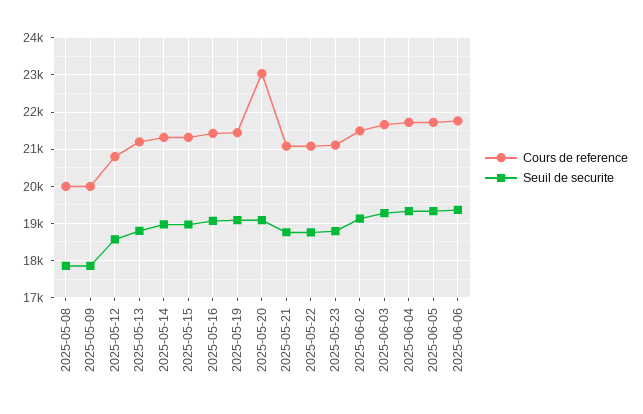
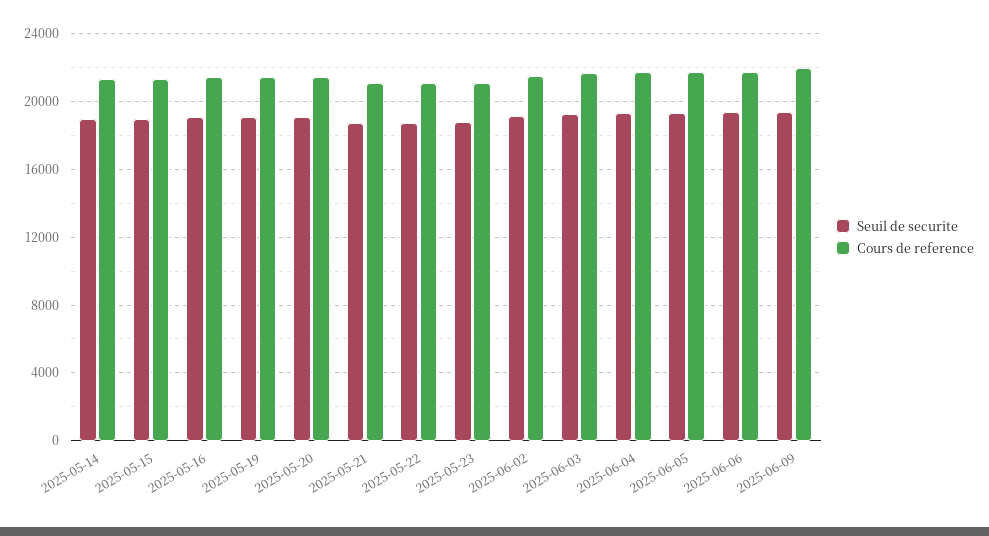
Cours de reference, 2025-05-08: 20000 -> none
Seuil de securite, 2025-05-08: 17800 -> none
Cours de reference, 2025-05-09: 20000 -> none
Seuil de securite, 2025-05-09: 17800 -> none
Cours de reference, 2025-05-12: 20800 -> none
Seuil de securite, 2025-05-12: 18600 -> none
Cours de reference, 2025-05-13: 21200 -> none
Seuil de securite, 2025-05-13: 18800 -> none
Cours de reference, 2025-05-20: 23000 -> 21500
Seuil de securite, 2025-06-09: none -> 19500
Cours de reference, 2025-06-09: none -> 22000

